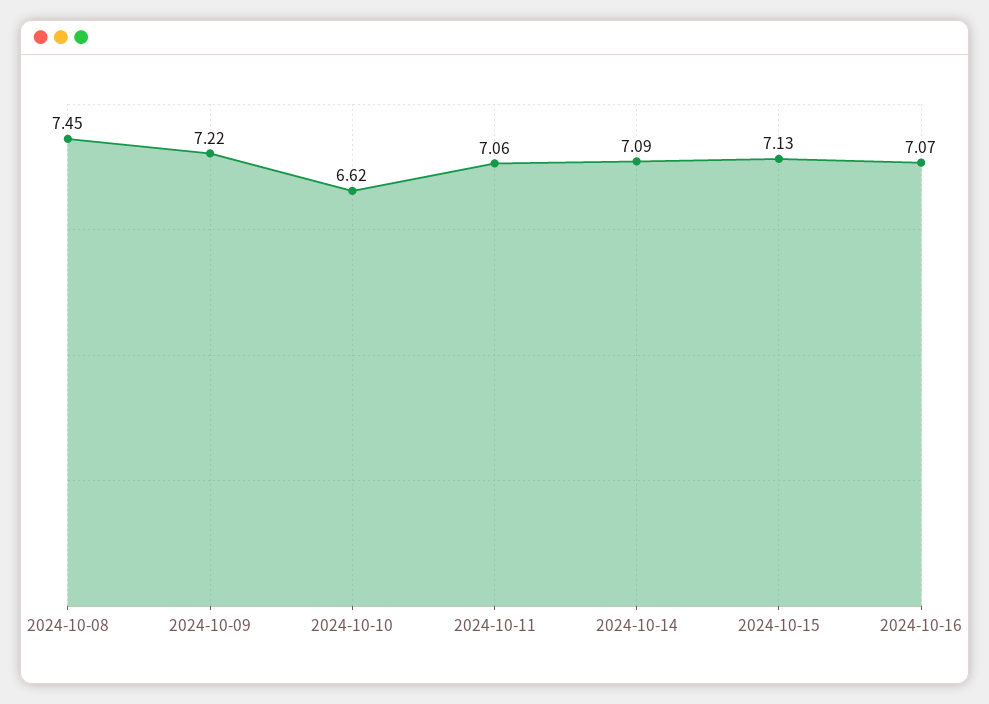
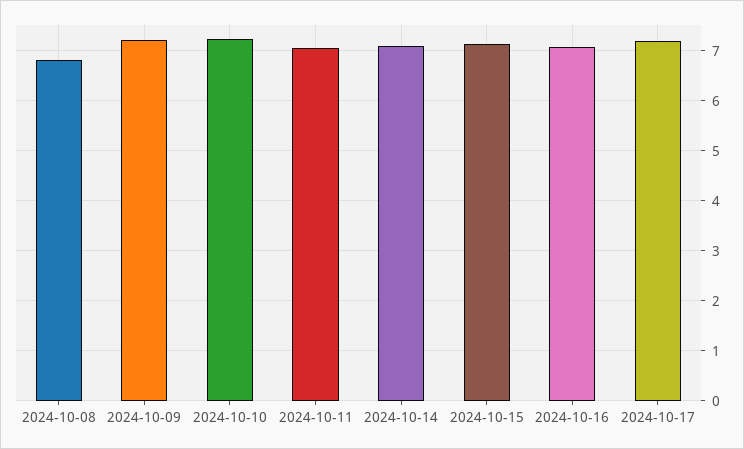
2024-10-08: 7.45 -> 6.8
2024-10-10: 6.62 -> 7.2
2024-10-17: none -> 7.2

